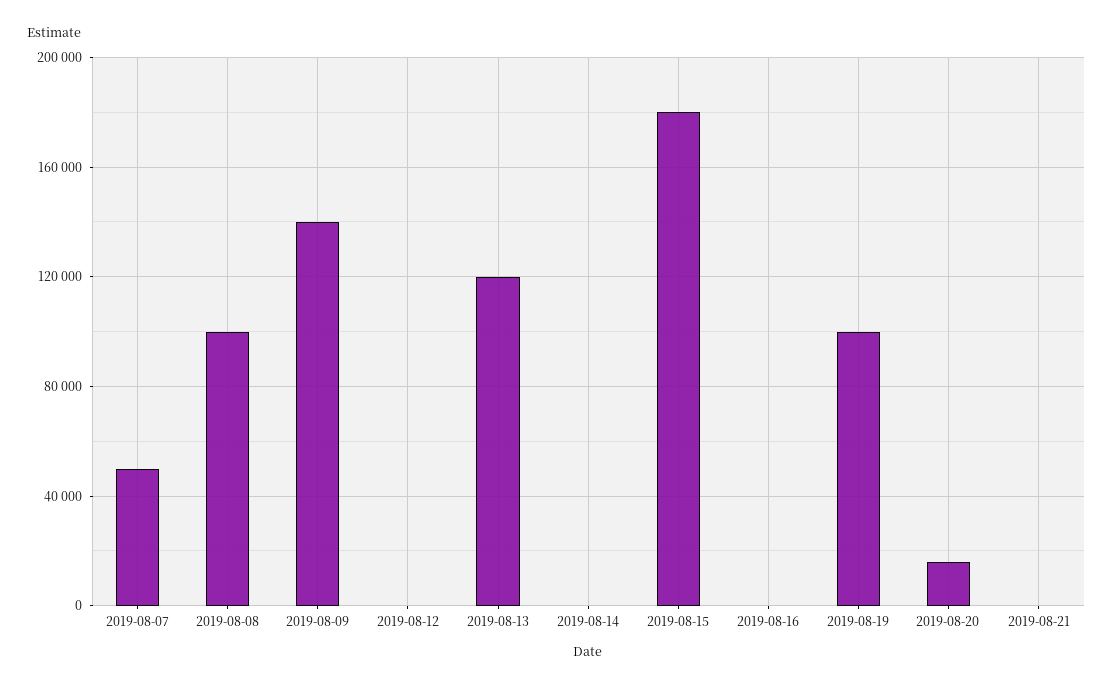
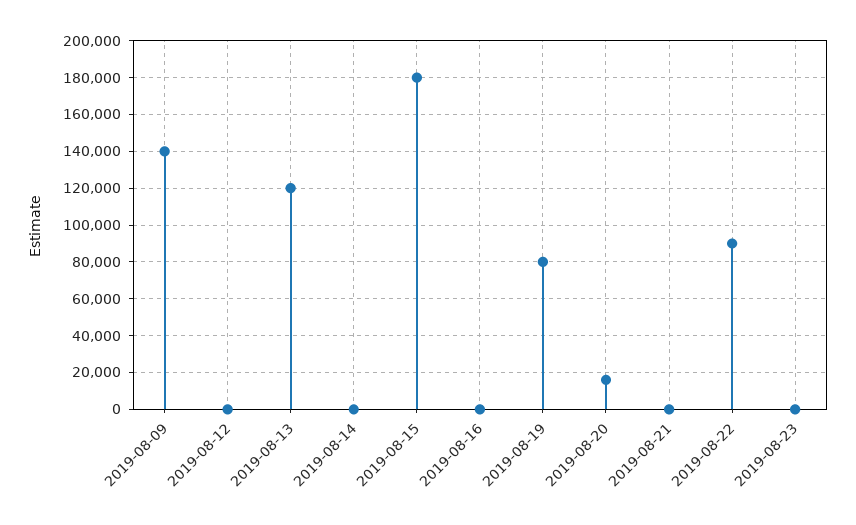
2019-08-07: 50000 -> none
2019-08-08: 100000 -> none
2019-08-19: 100000 -> 80000
2019-08-22: none -> 90000
2019-08-23: none -> 0

